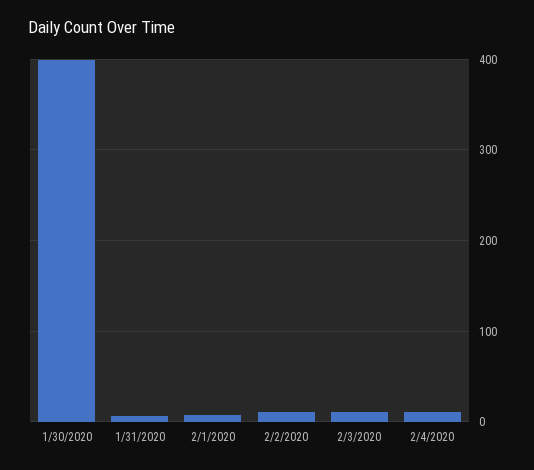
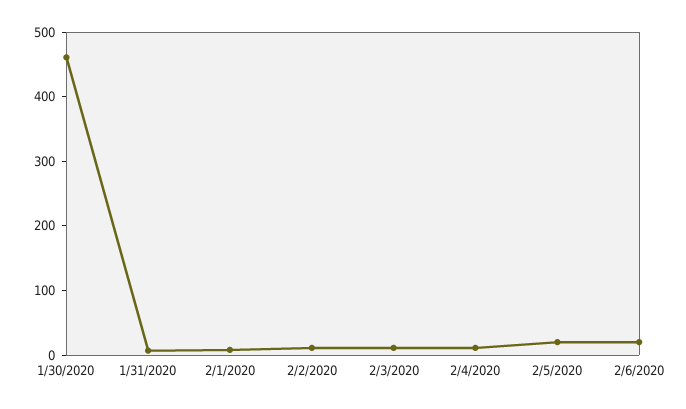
1/30/2020: 400 -> 460
2/5/2020: none -> 20
2/6/2020: none -> 20

